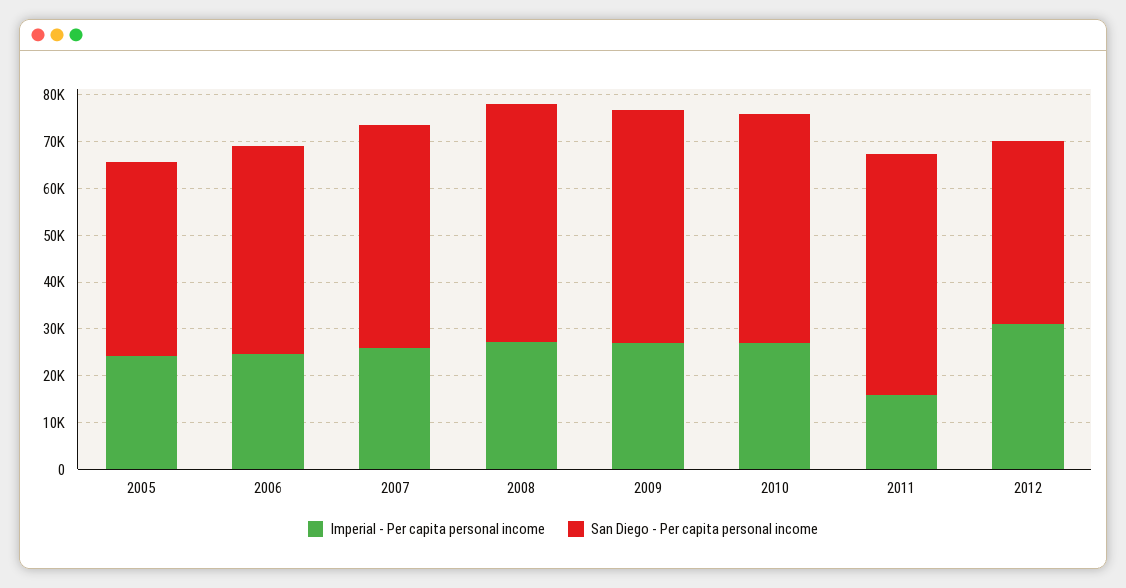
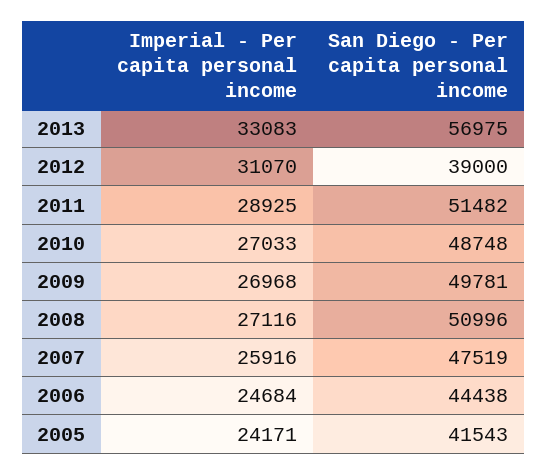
Imperial - Per capita personal income, 2011: 16000 -> 28925
Imperial - Per capita personal income, 2013: none -> 33083
San Diego - Per capita personal income, 2013: none -> 56975

